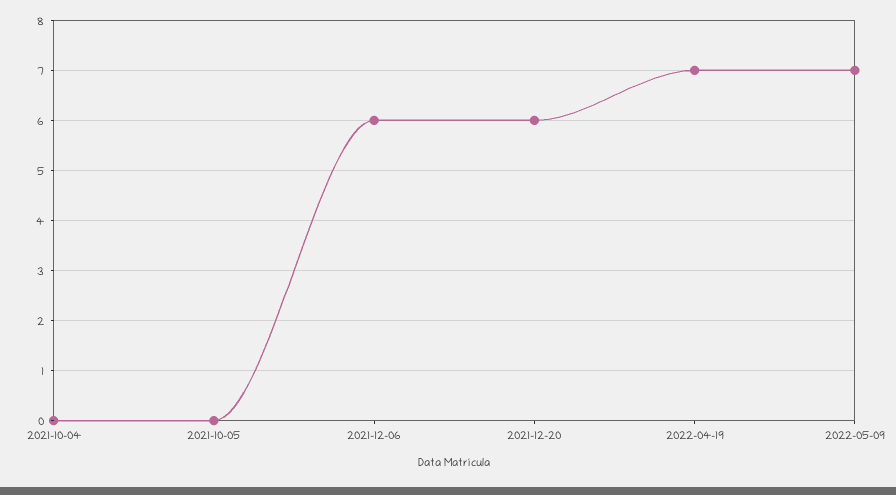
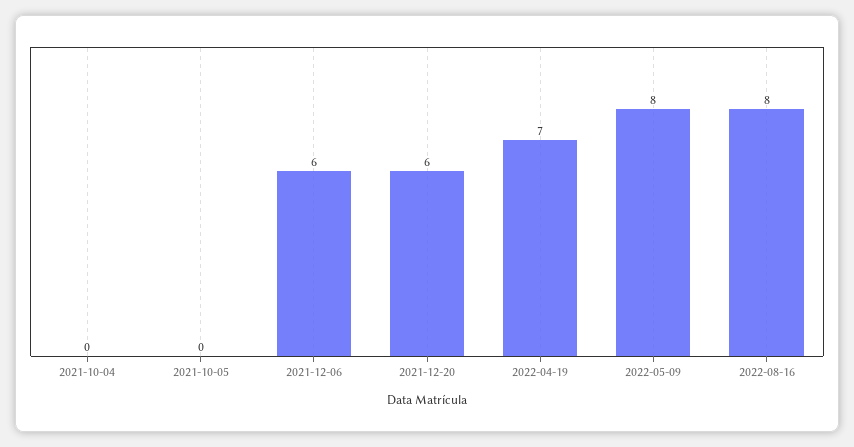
2022-05-09: 7 -> 8
2022-08-16: none -> 8

